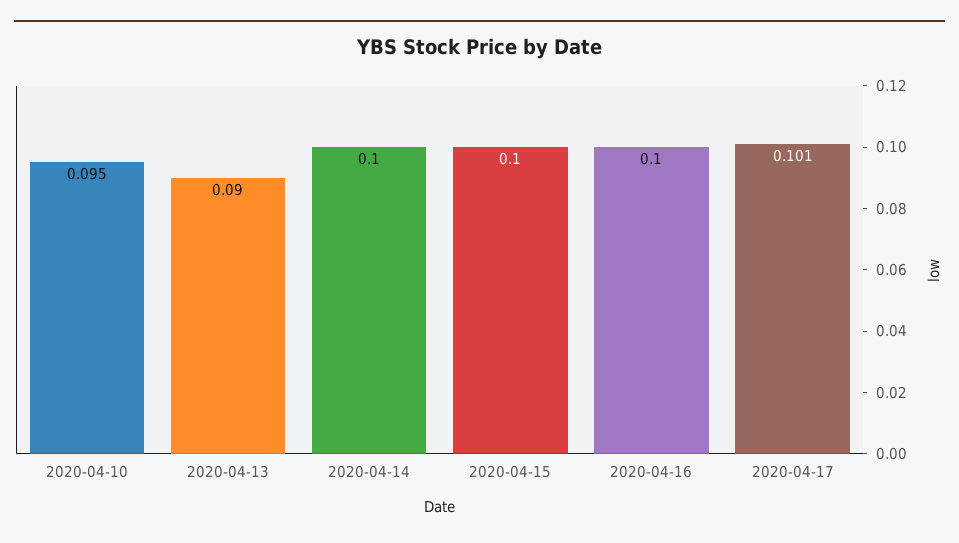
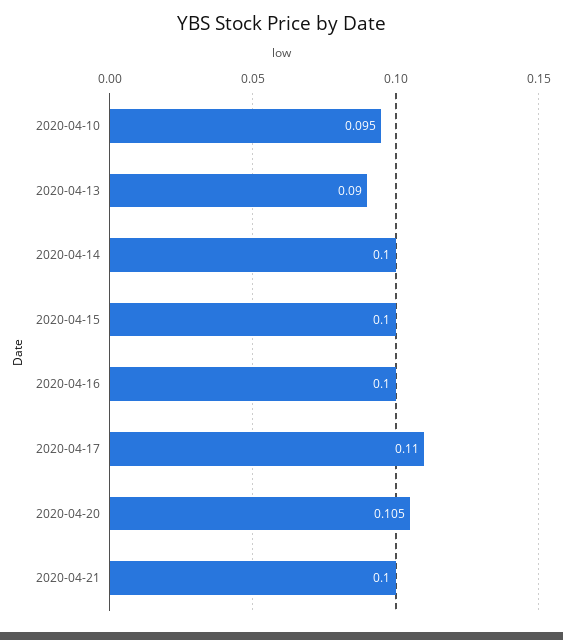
2020-04-17: 0.101 -> 0.11
2020-04-20: none -> 0.105
2020-04-21: none -> 0.1

